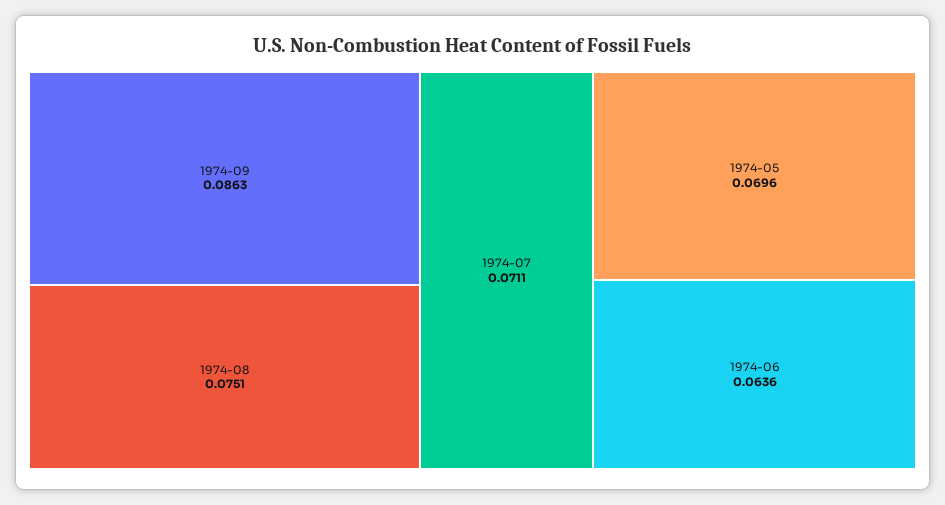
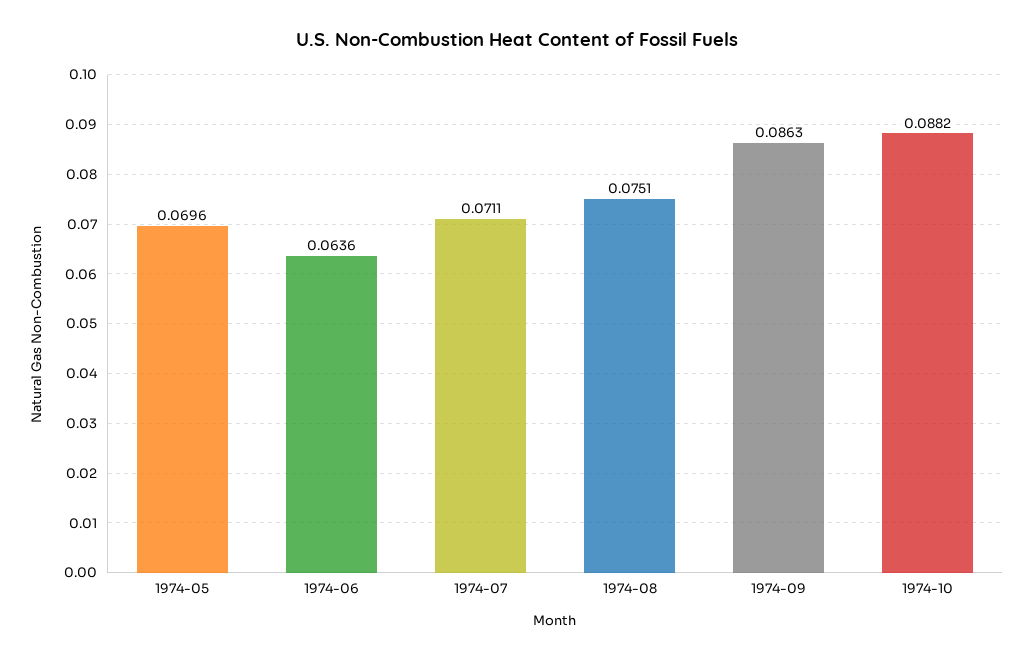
1974-10: none -> 0.0882

